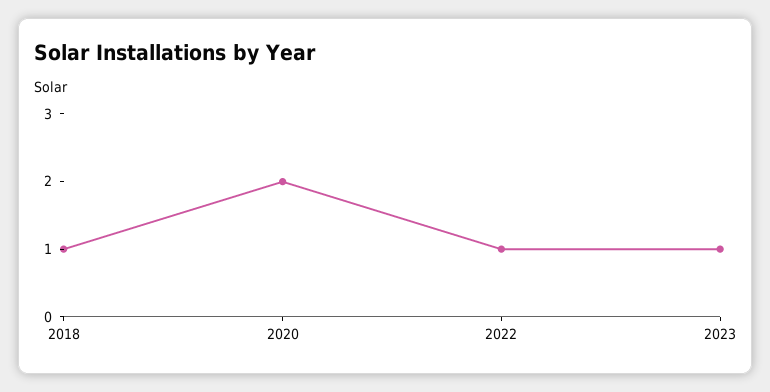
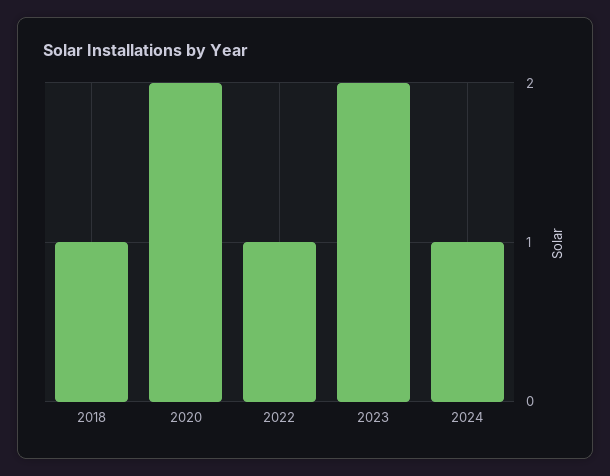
2023: 1 -> 2
2024: none -> 1

